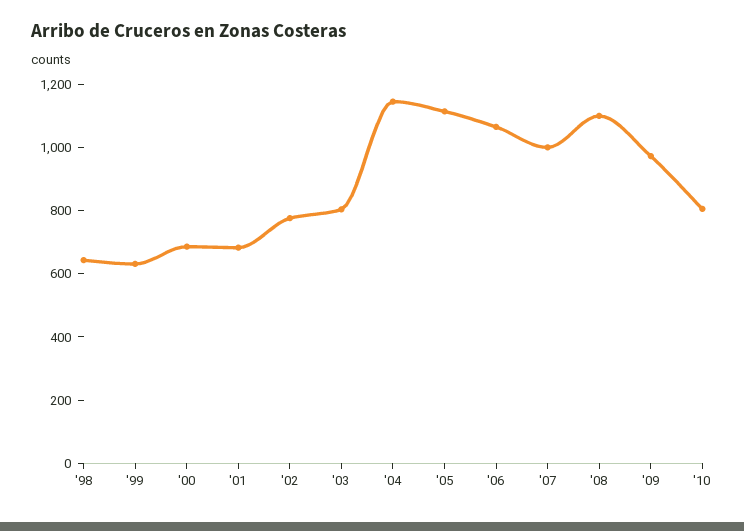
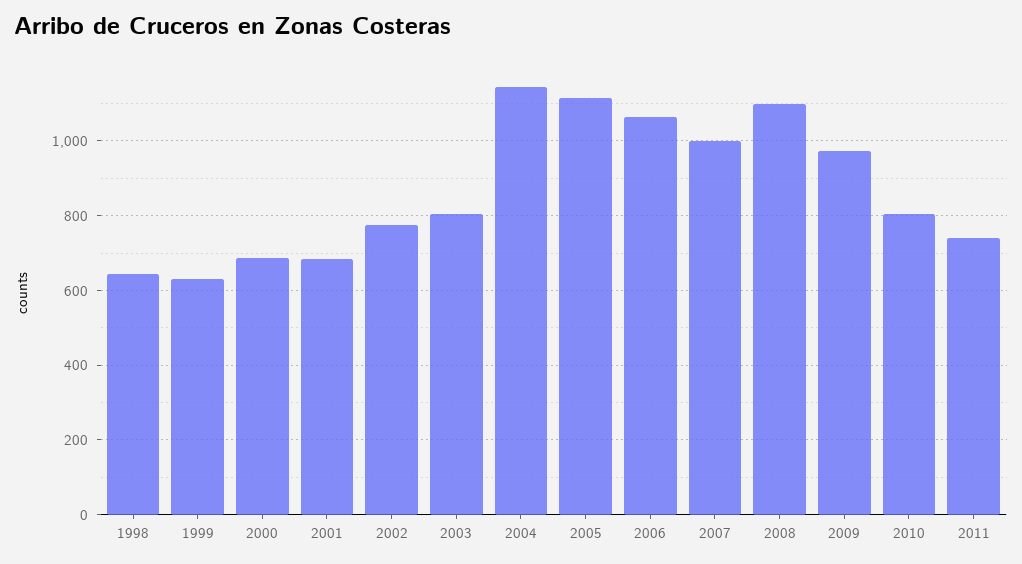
2011: none -> 740

